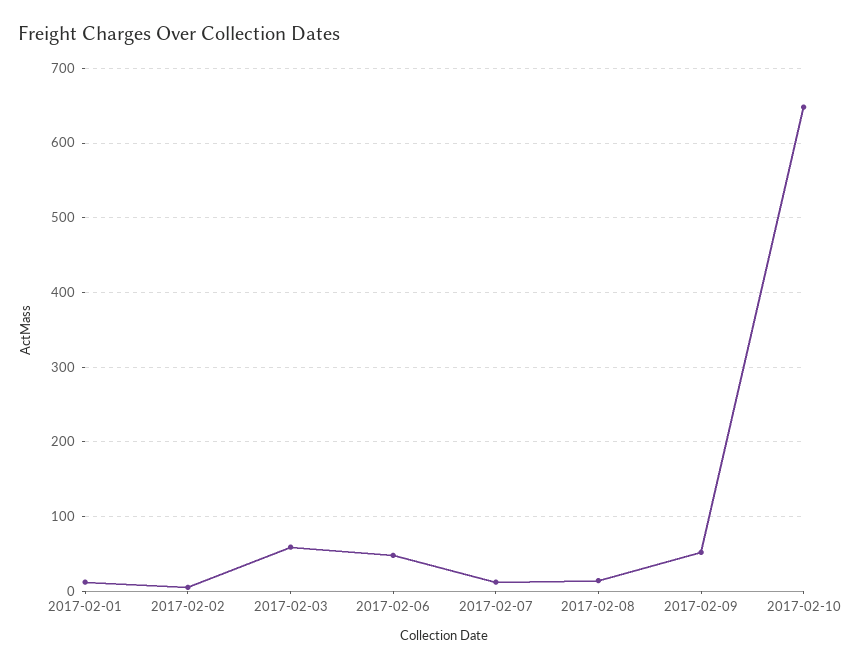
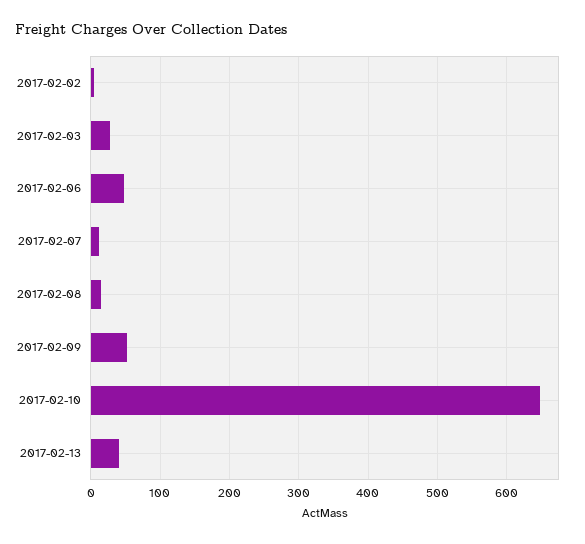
2017-02-01: 10 -> none
2017-02-03: 60 -> 30
2017-02-13: none -> 40

